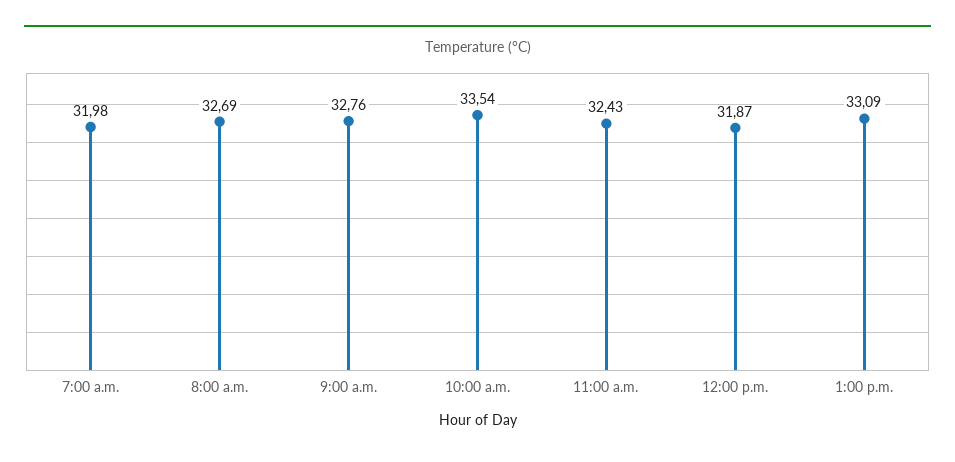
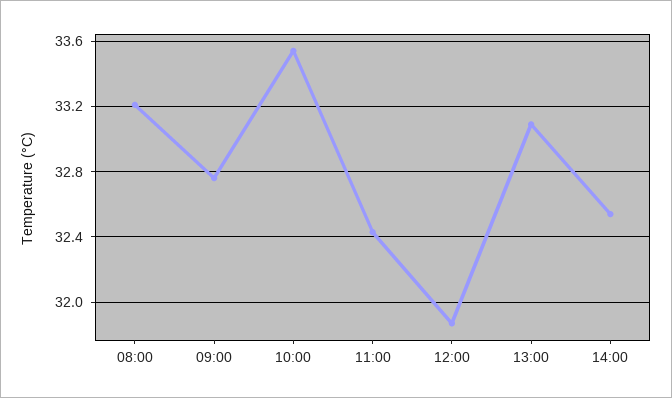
7:00 a.m.: 31.98 -> none
8:00 a.m.: 32.69 -> 33.2
14:00: none -> 32.55

